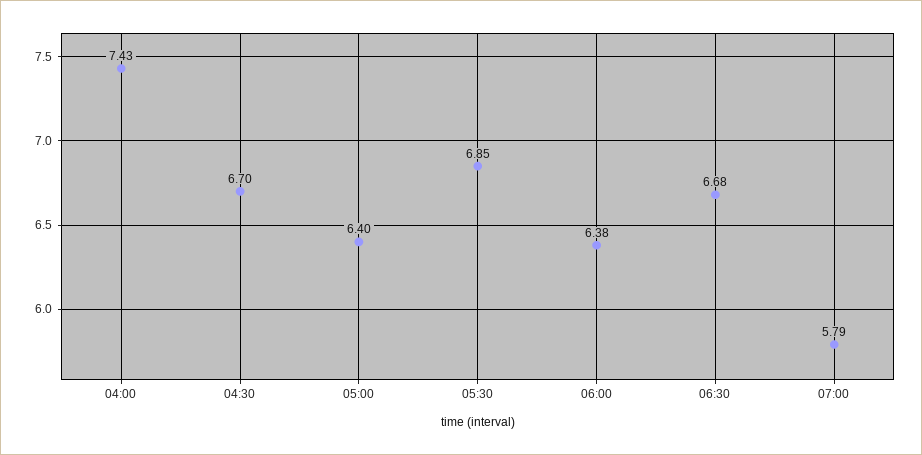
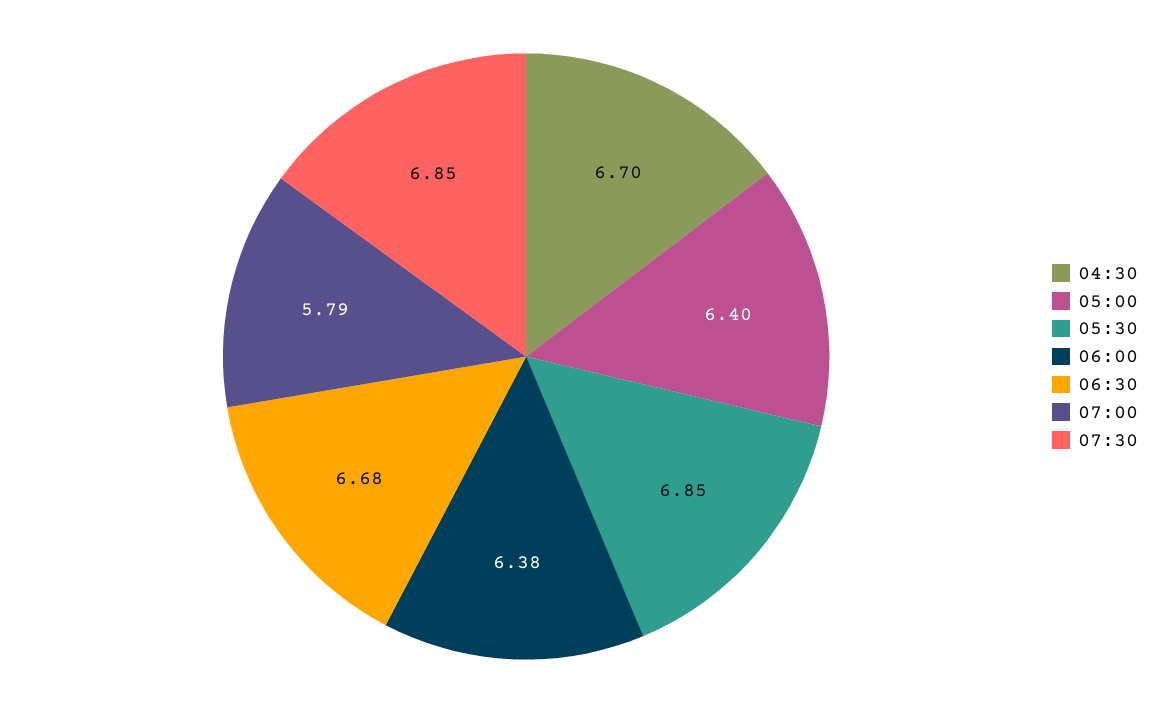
04:00: 7.43 -> none
07:30: none -> 6.85

